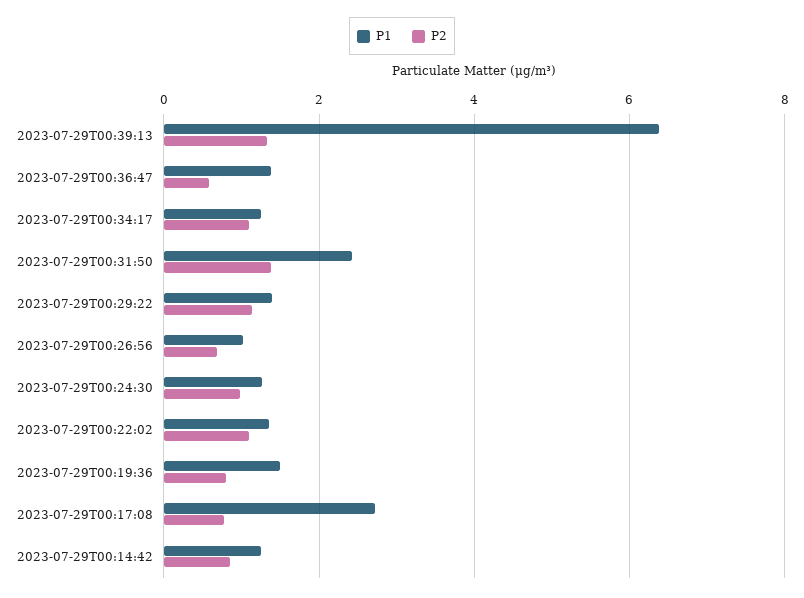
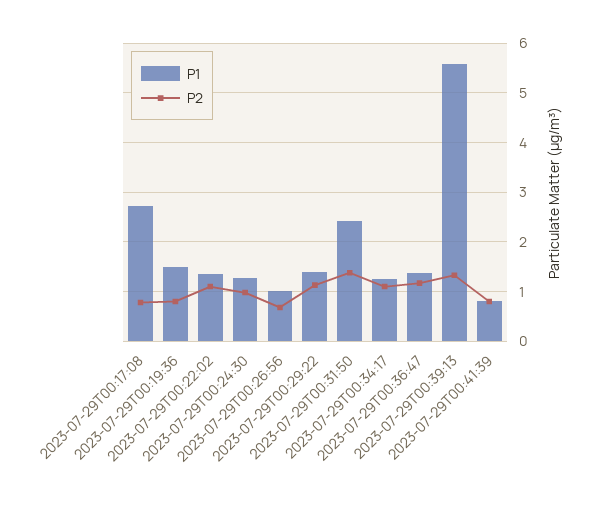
P1, 2023-07-29T00:39:13: 6.4 -> 5.6
P2, 2023-07-29T00:36:47: 0.6 -> 1.2
P1, 2023-07-29T00:14:42: 1.2 -> none
P2, 2023-07-29T00:14:42: 0.8 -> none
P1, 2023-07-29T00:41:39: none -> 0.8
P2, 2023-07-29T00:41:39: none -> 0.8

